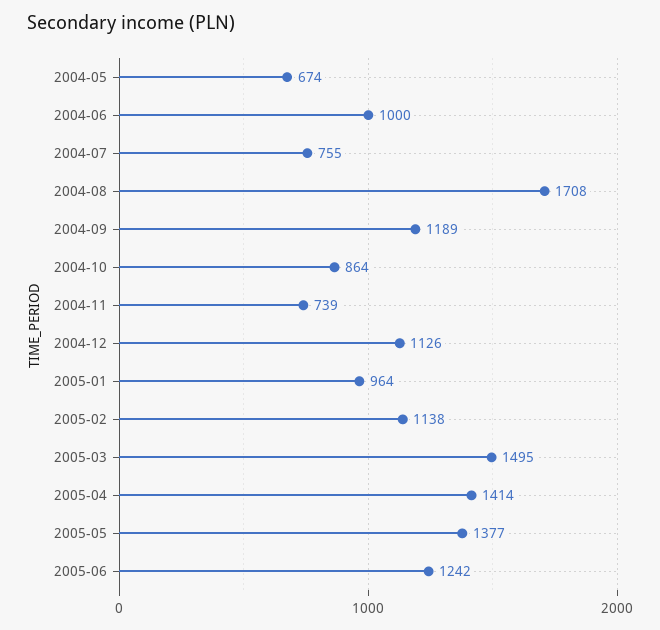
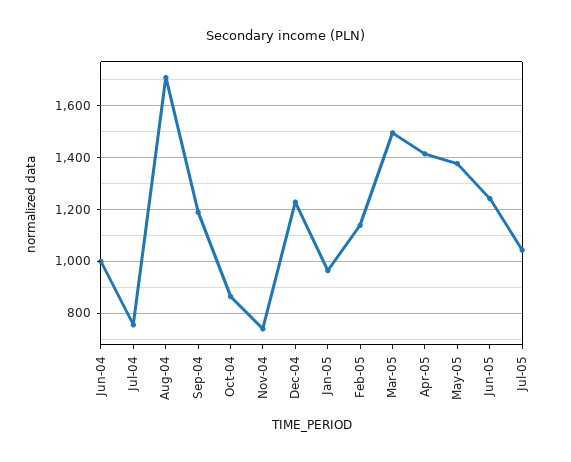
2004-05: 674 -> none
2004-12: 1126 -> 1225
Jul-05: none -> 1050

